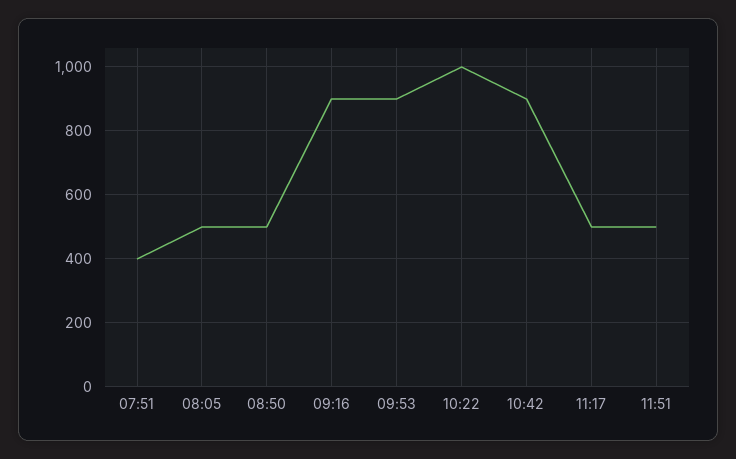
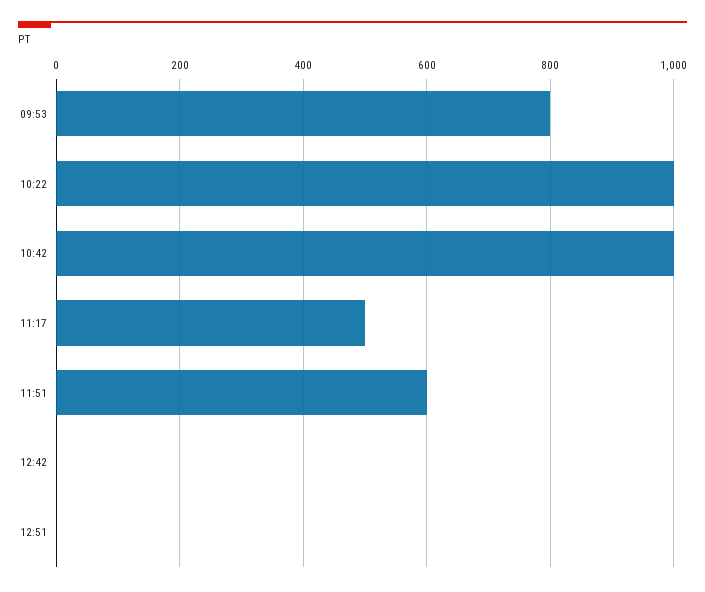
07:51: 400 -> none
08:05: 500 -> none
08:50: 500 -> none
09:16: 900 -> none
09:53: 900 -> 800
10:42: 900 -> 1000
11:51: 500 -> 600
12:42: none -> 0
12:51: none -> 0

